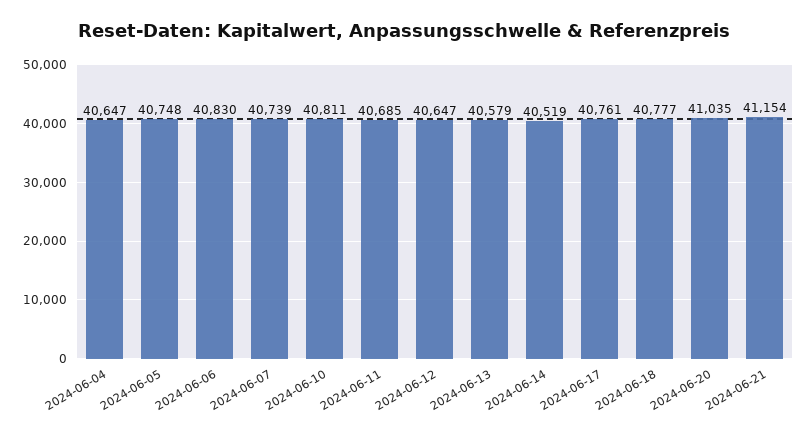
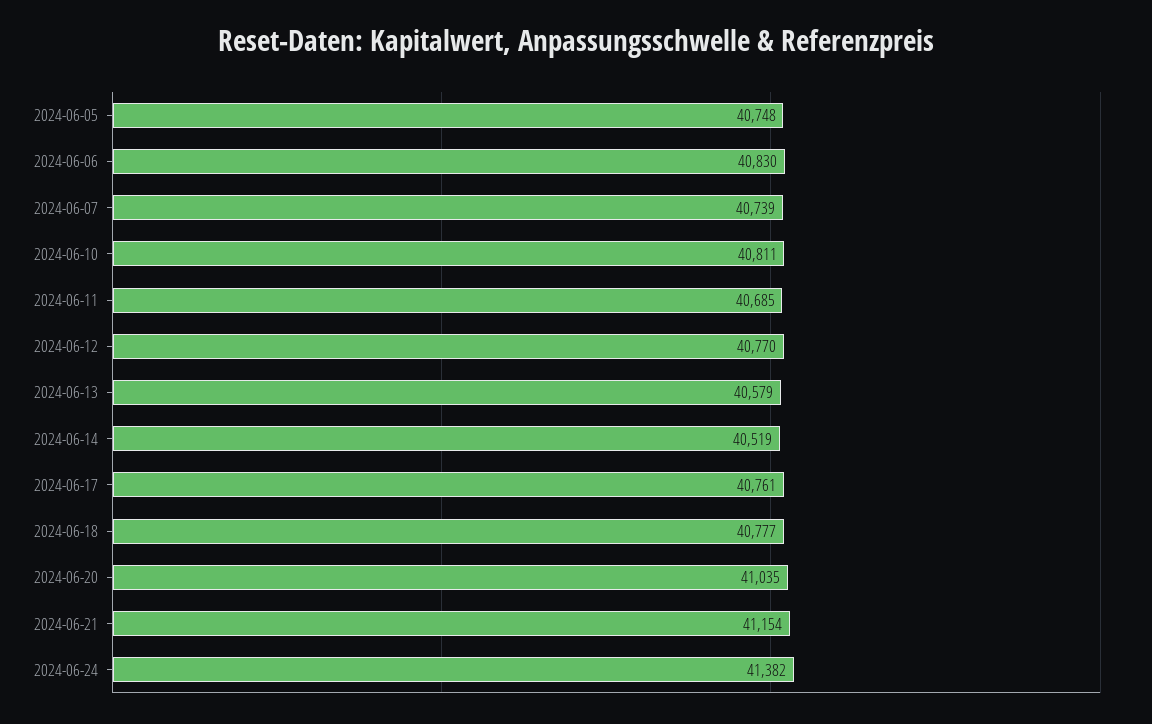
2024-06-04: 40647 -> none
2024-06-12: 40647 -> 40770
2024-06-24: none -> 41382

